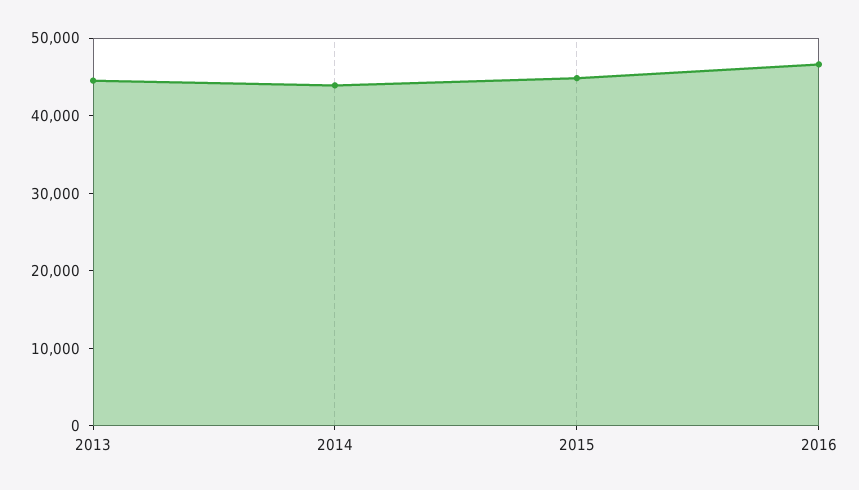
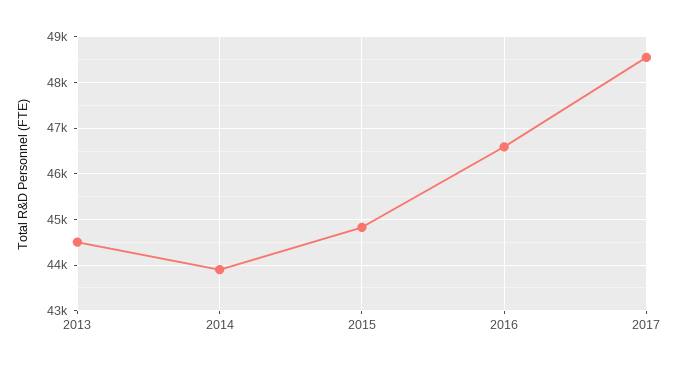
2017: none -> 48600

